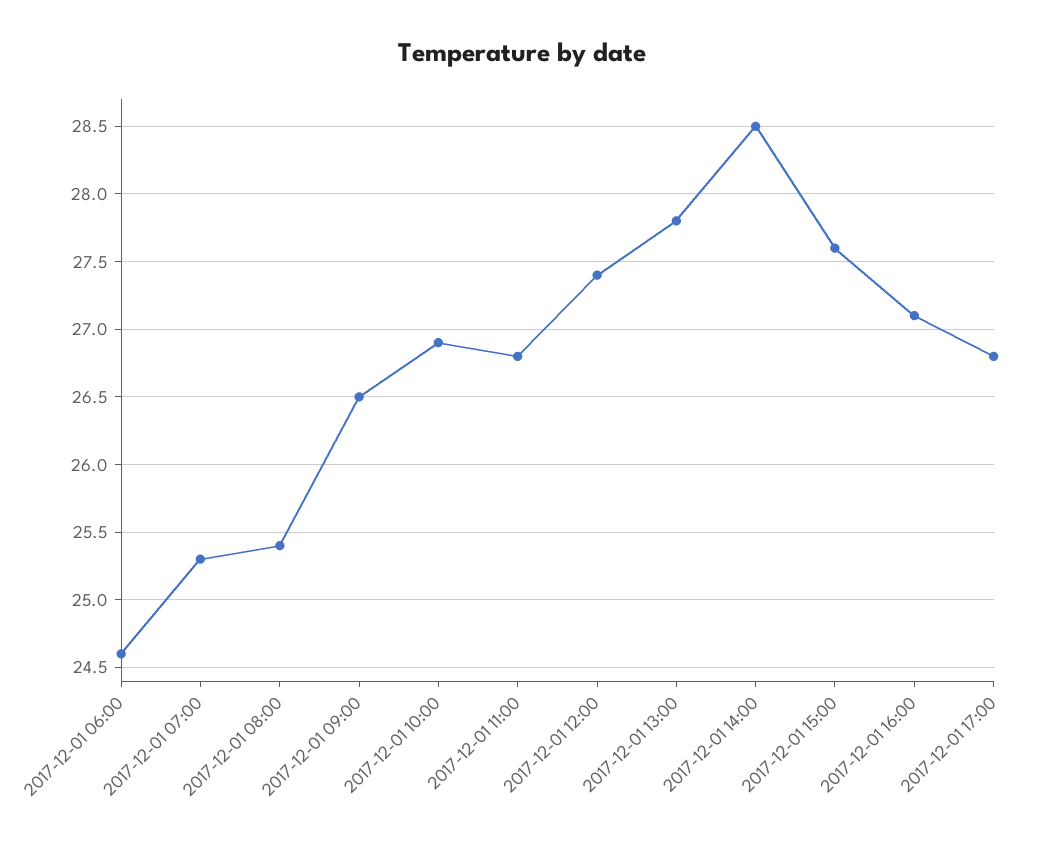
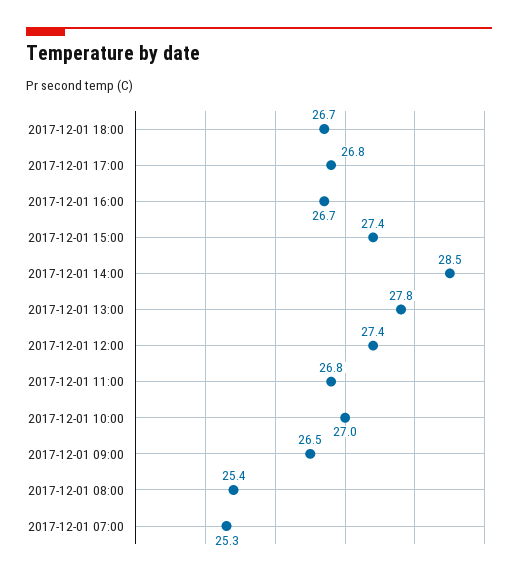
2017-12-01 06:00: 24.6 -> none
2017-12-01 10:00: 26.9 -> 27
2017-12-01 15:00: 27.6 -> 27.4
2017-12-01 16:00: 27.1 -> 26.7
2017-12-01 18:00: none -> 26.7

